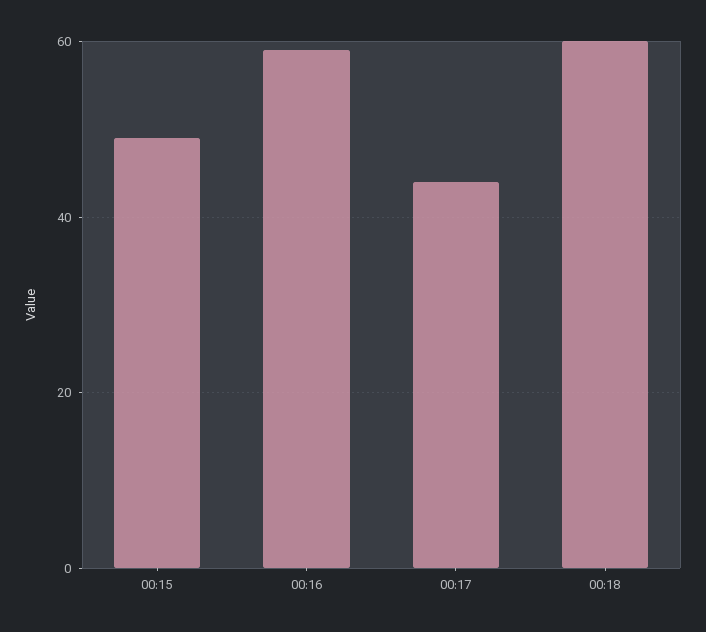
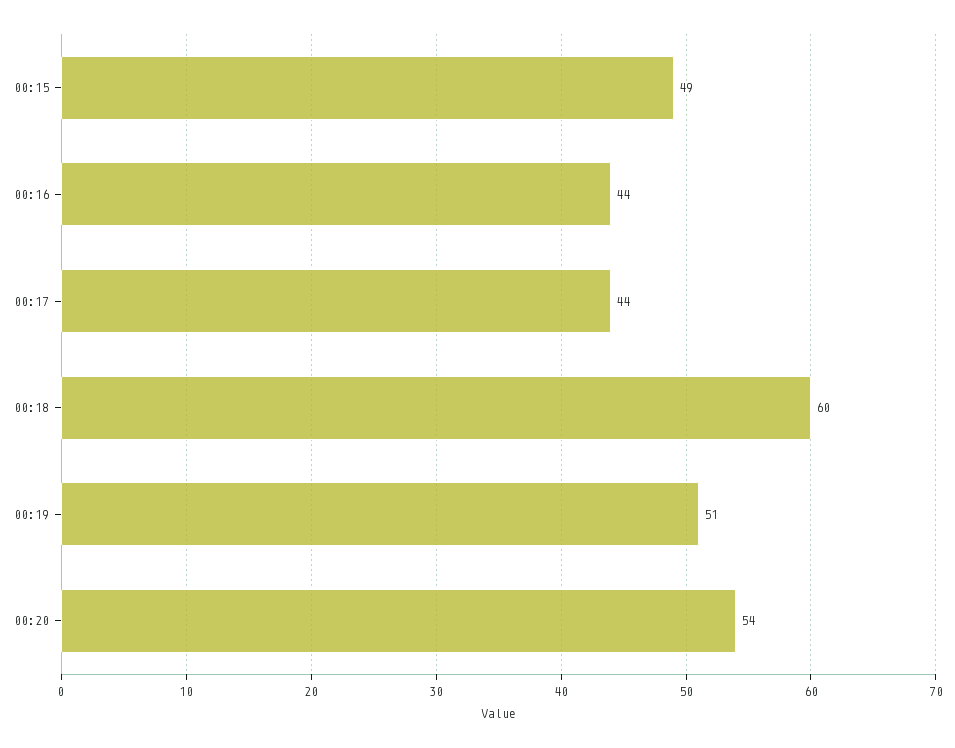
00:16: 60 -> 44
00:19: none -> 51
00:20: none -> 54

